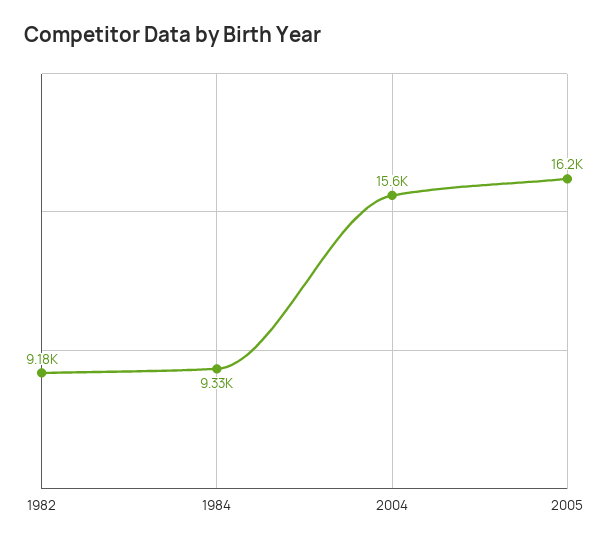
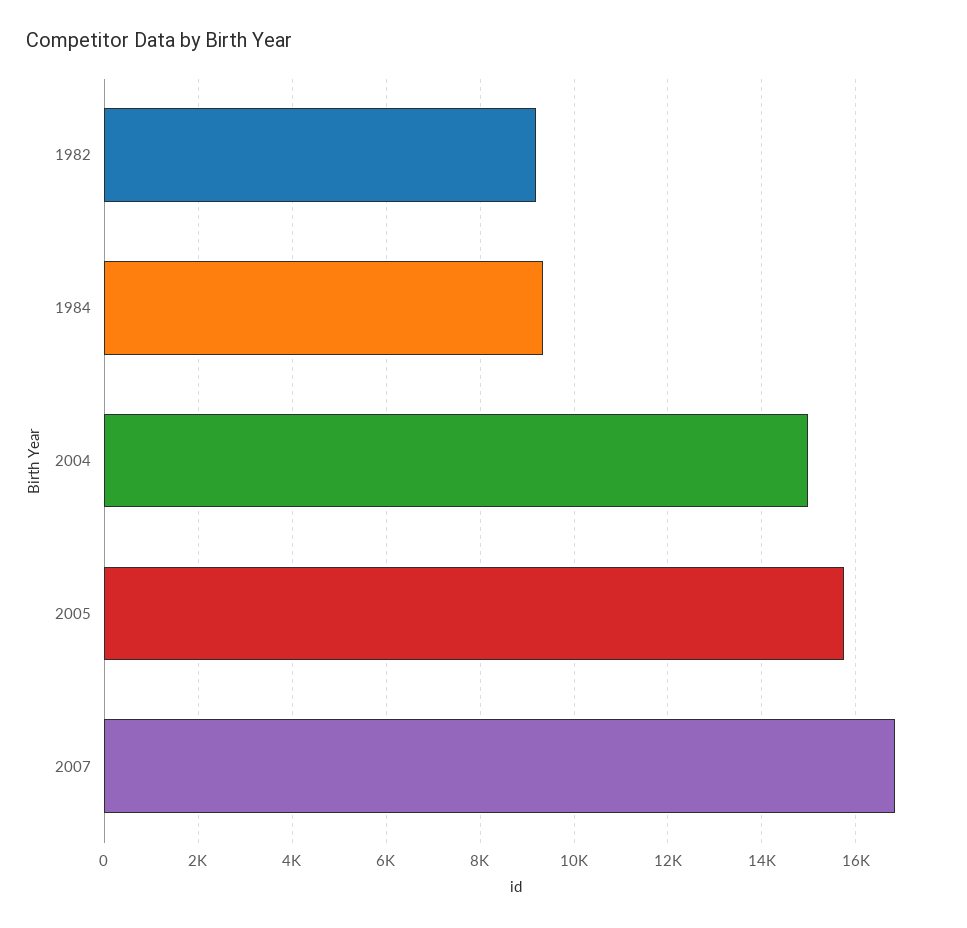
2004: 15600 -> 15000
2005: 16200 -> 15800
2007: none -> 16800

